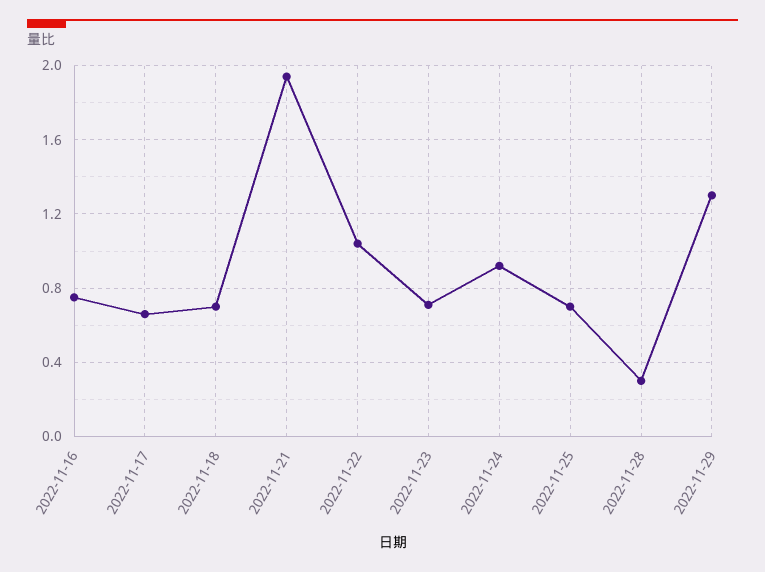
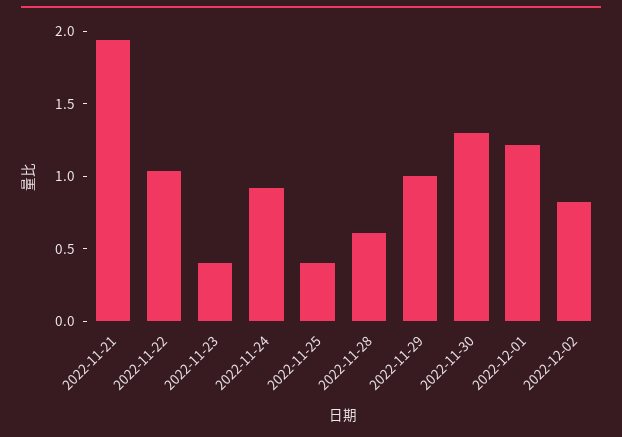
2022-11-16: 0.75 -> none
2022-11-17: 0.65 -> none
2022-11-18: 0.7 -> none
2022-11-23: 0.7 -> 0.4
2022-11-25: 0.7 -> 0.4
2022-11-28: 0.3 -> 0.6
2022-11-29: 1.3 -> 1
2022-11-30: none -> 1.3
2022-12-01: none -> 1.2
2022-12-02: none -> 0.8

